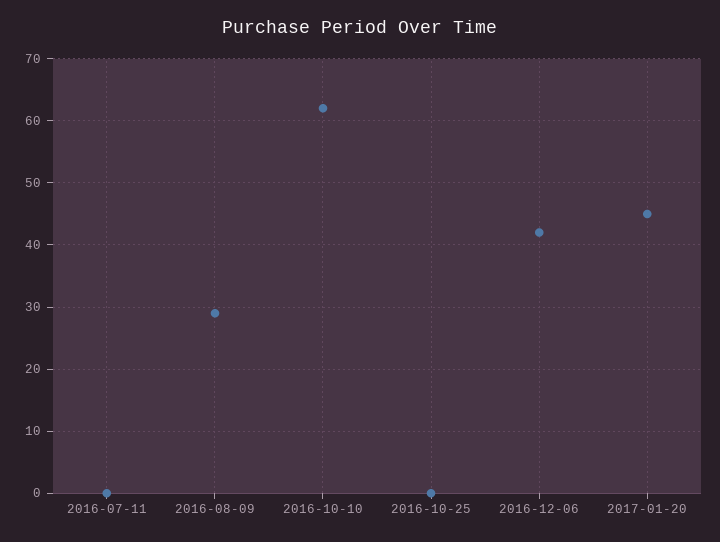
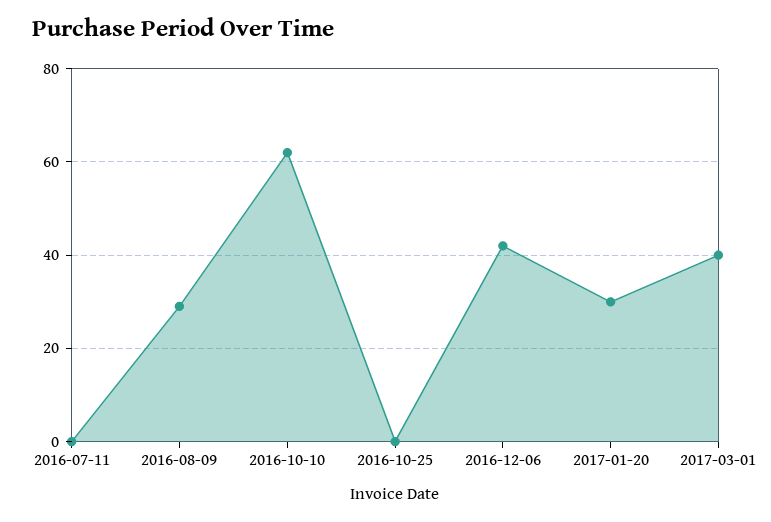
2017-01-20: 45 -> 30
2017-03-01: none -> 40

